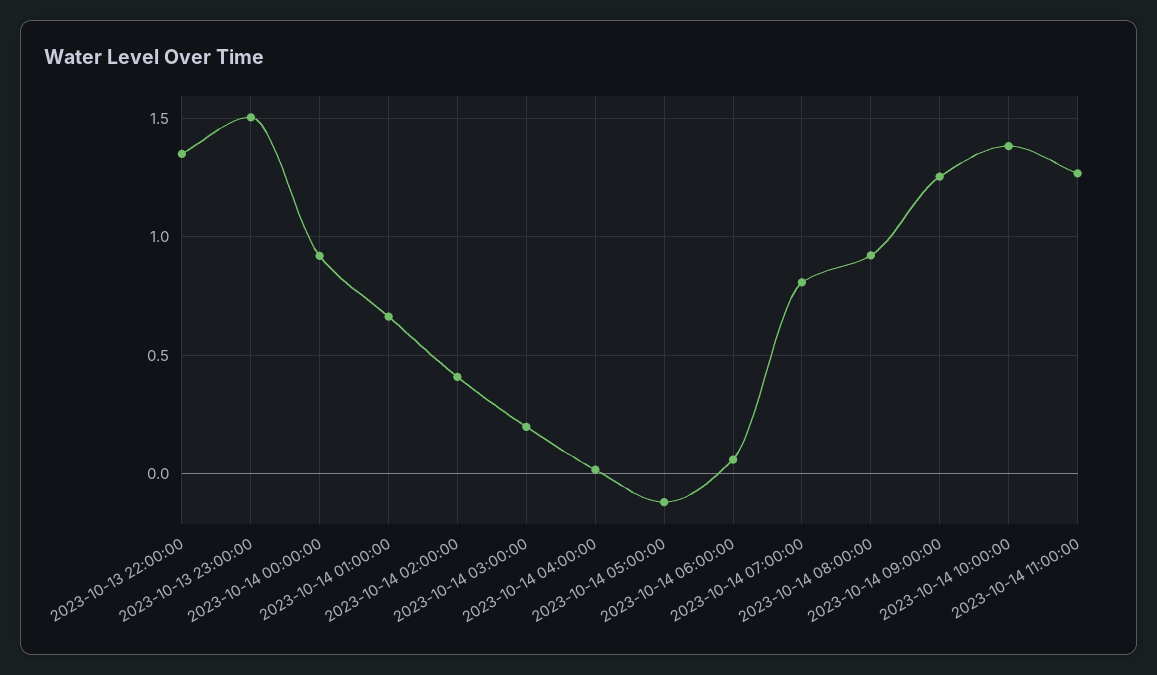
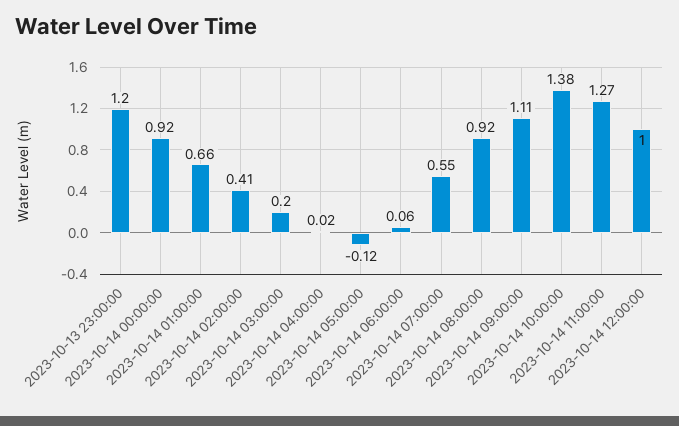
2023-10-13 22:00:00: 1.35 -> none
2023-10-13 23:00:00: 1.5 -> 1.2
2023-10-14 07:00:00: 0.8 -> 0.55
2023-10-14 09:00:00: 1.25 -> 1.11
2023-10-14 12:00:00: none -> 1

